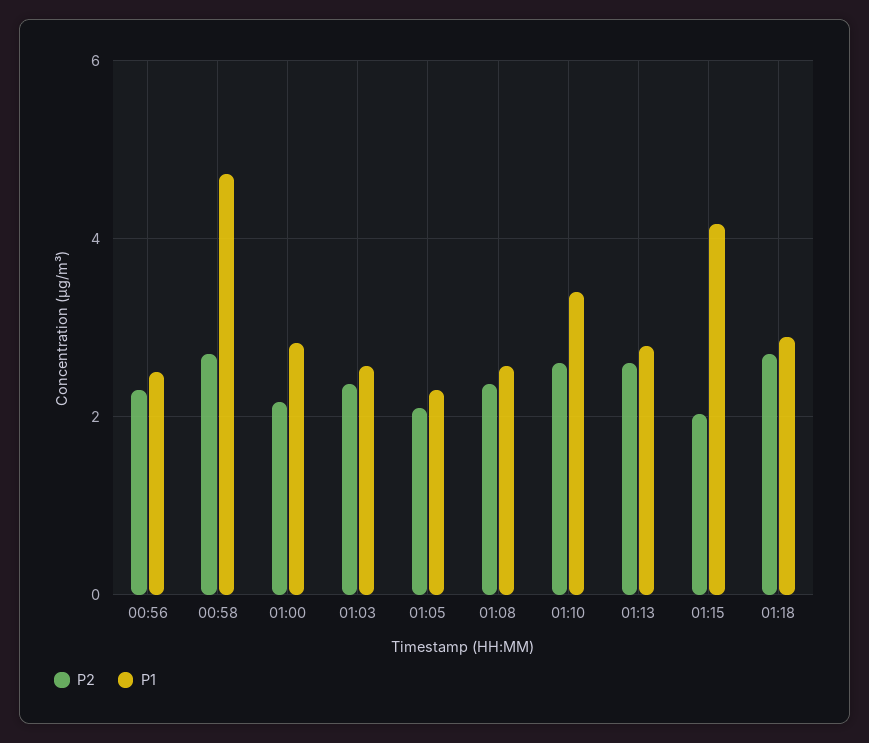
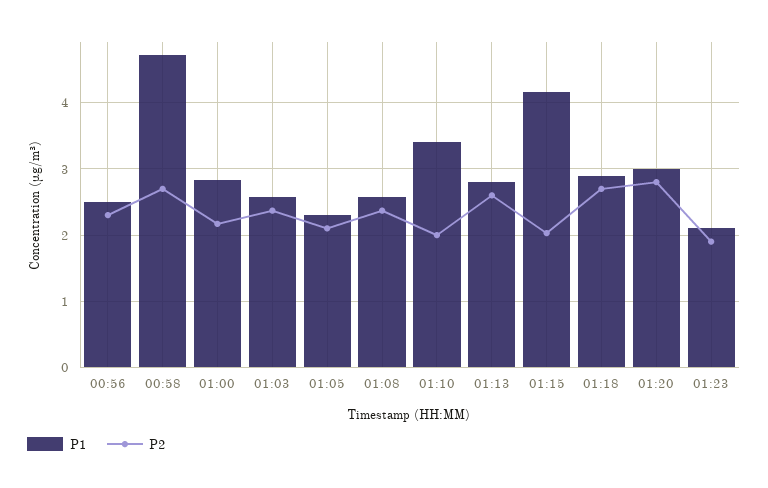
P2, 01:10: 2.6 -> 2
P1, 01:20: none -> 3
P2, 01:20: none -> 2.8
P1, 01:23: none -> 2.1
P2, 01:23: none -> 1.9

